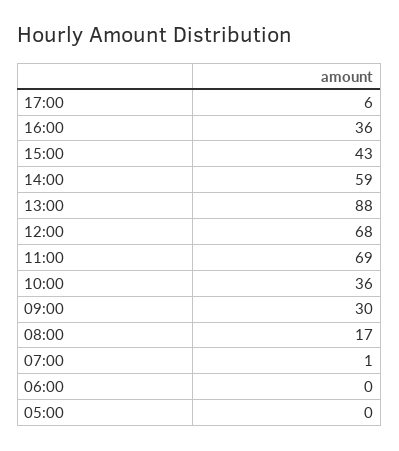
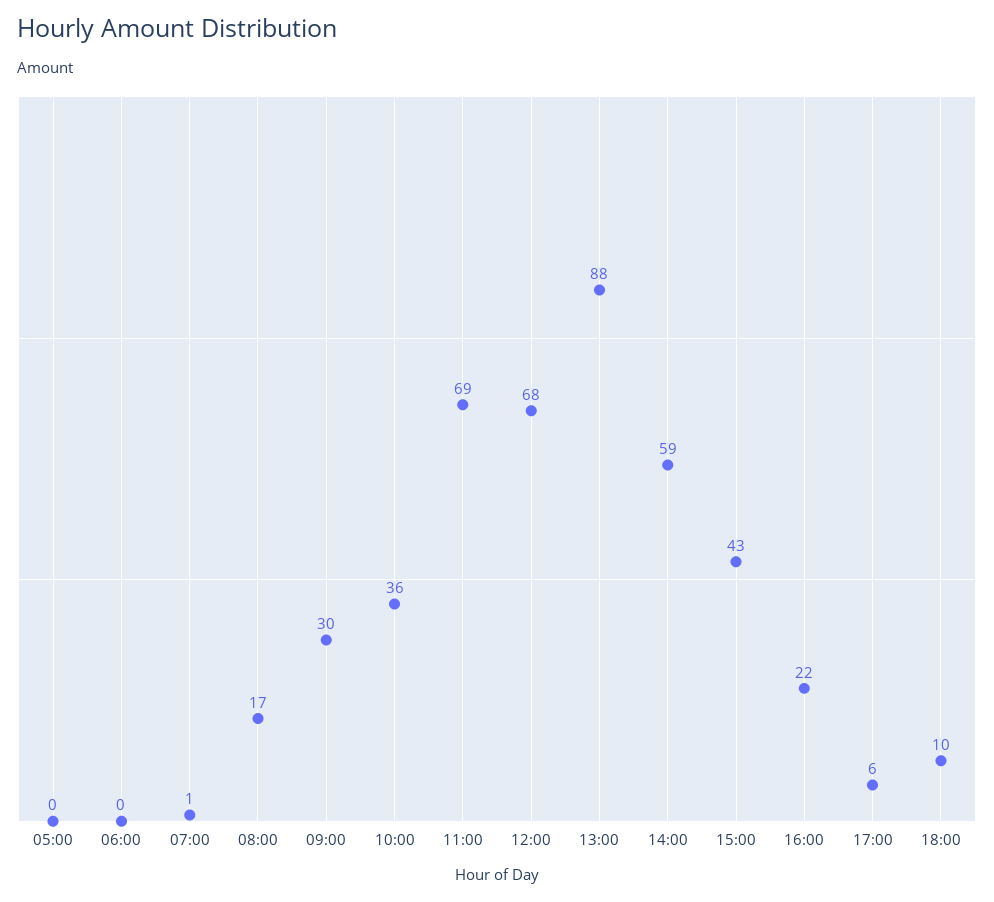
16:00: 36 -> 22
18:00: none -> 10

